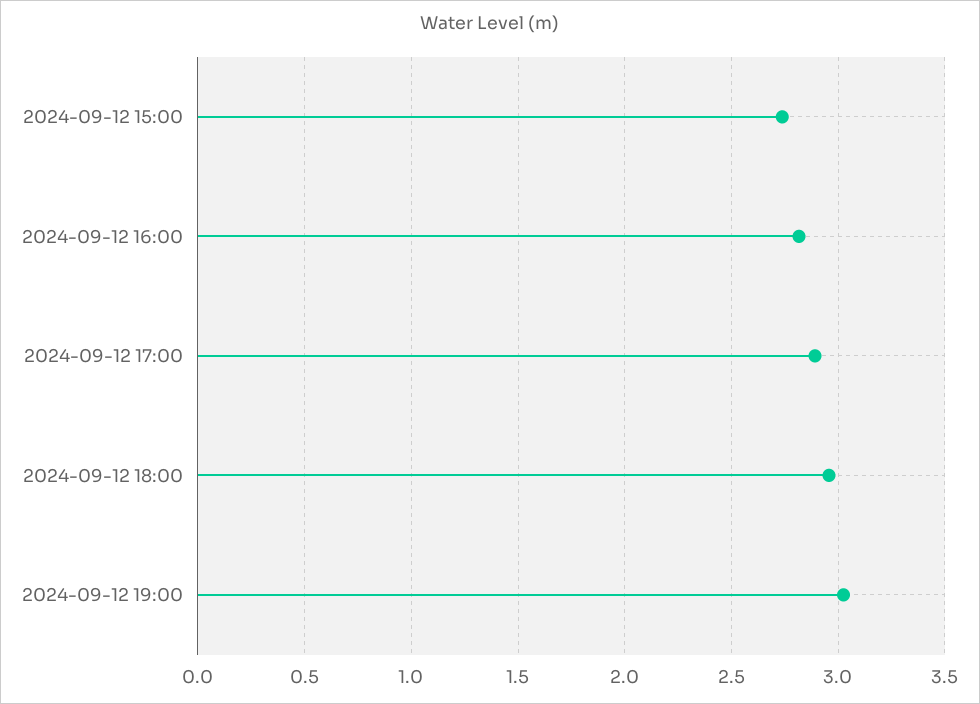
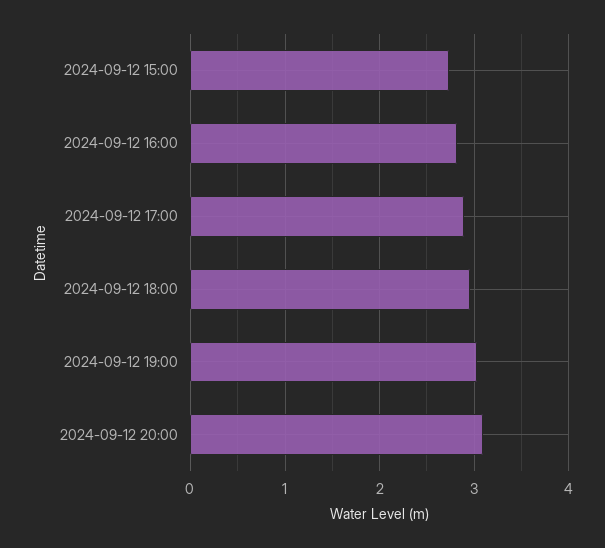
2024-09-12 20:00: none -> 3.1

